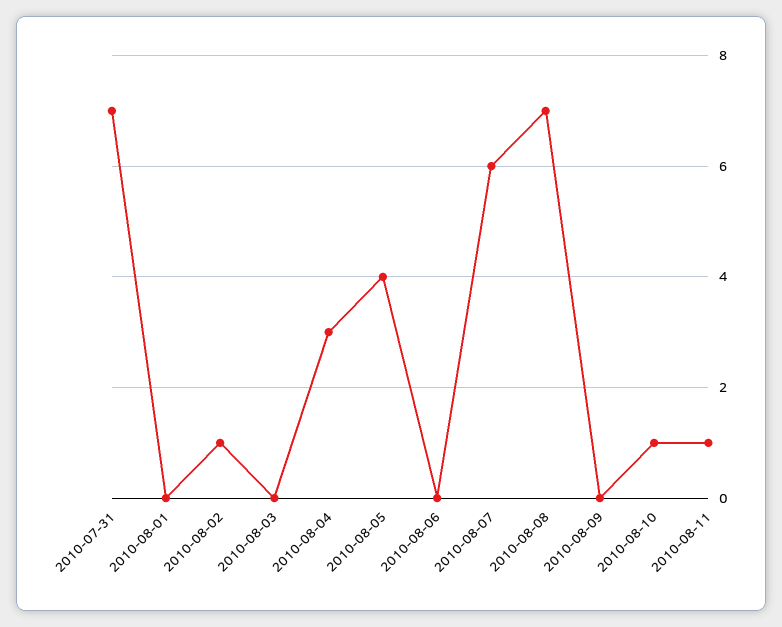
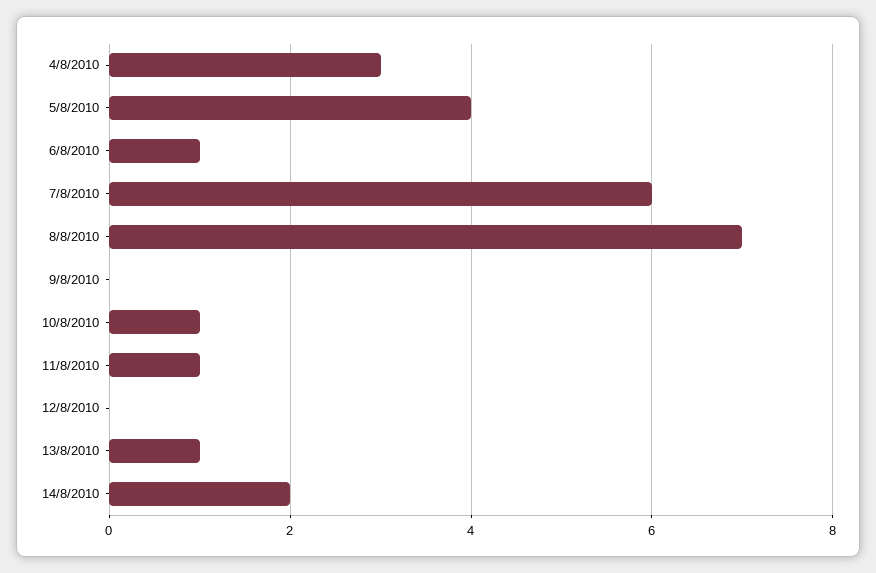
2010-07-31: 7 -> none
2010-08-01: 0 -> none
2010-08-02: 1 -> none
2010-08-03: 0 -> none
2010-08-06: 0 -> 1
12/8/2010: none -> 0
13/8/2010: none -> 1
14/8/2010: none -> 2

